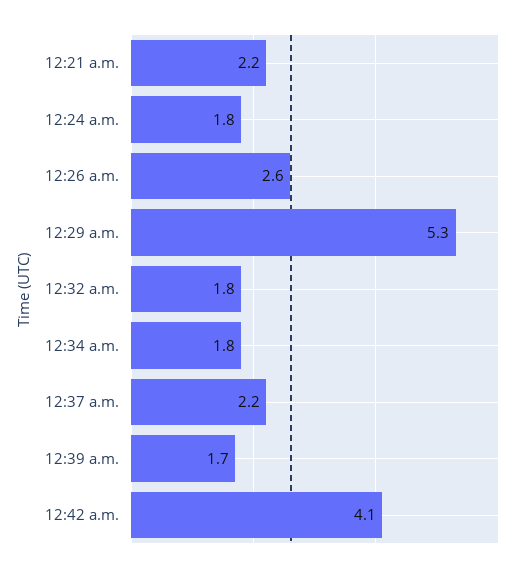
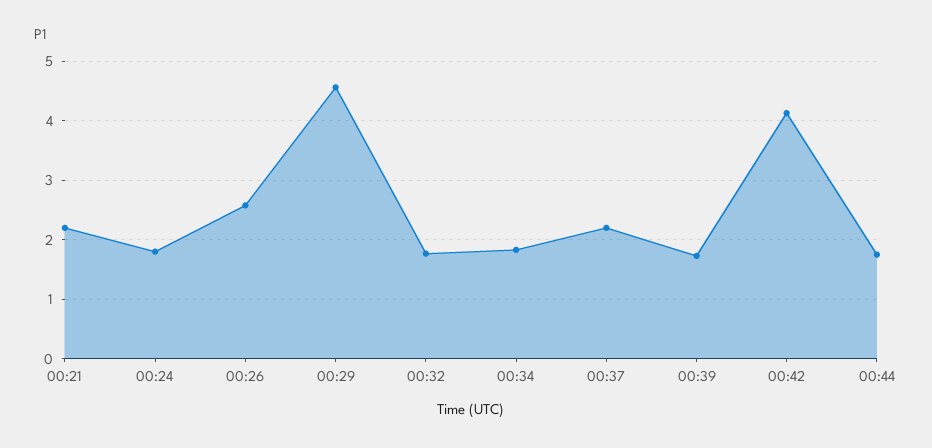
12:29 a.m.: 5.3 -> 4.6
00:44: none -> 1.8

